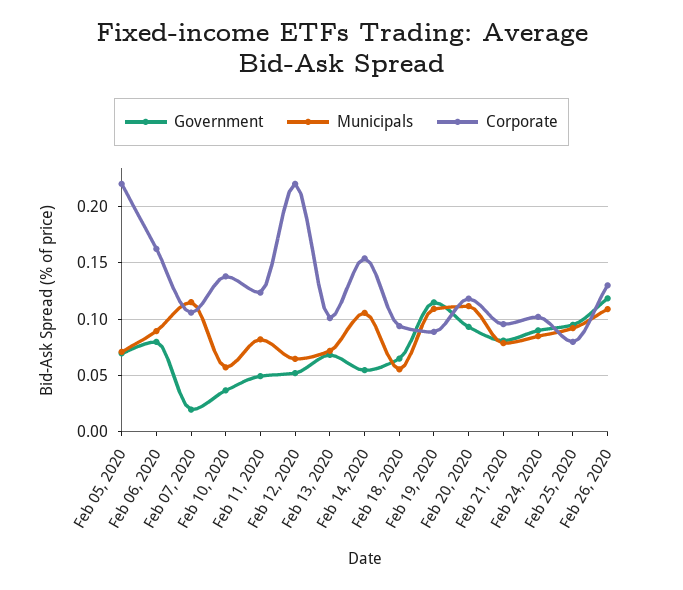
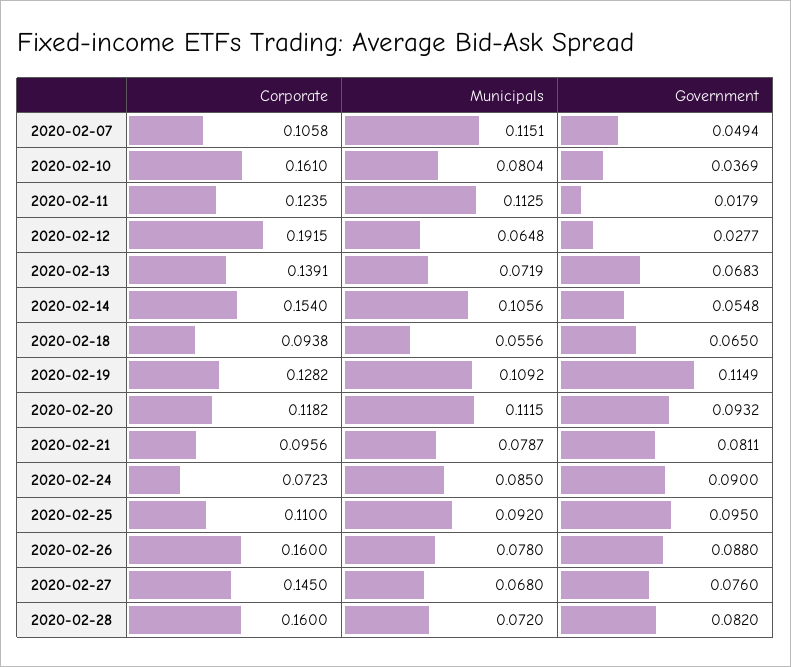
Government, Feb 05, 2020: 0.07 -> none
Municipals, Feb 05, 2020: 0.07 -> none
Corporate, Feb 05, 2020: 0.22 -> none
Government, Feb 06, 2020: 0.08 -> none
Municipals, Feb 06, 2020: 0.09 -> none
Corporate, Feb 06, 2020: 0.16 -> none
Government, Feb 07, 2020: 0.02 -> 0.0494
Municipals, Feb 10, 2020: 0.06 -> 0.0804
Corporate, Feb 10, 2020: 0.14 -> 0.161
Government, Feb 11, 2020: 0.05 -> 0.0179
Municipals, Feb 11, 2020: 0.08 -> 0.1125
Government, Feb 12, 2020: 0.05 -> 0.0277
Corporate, Feb 12, 2020: 0.22 -> 0.1915
Corporate, Feb 13, 2020: 0.1 -> 0.1391
Corporate, Feb 19, 2020: 0.09 -> 0.1282
Corporate, Feb 24, 2020: 0.1 -> 0.0723
Corporate, Feb 25, 2020: 0.08 -> 0.11
Government, Feb 26, 2020: 0.12 -> 0.088
Municipals, Feb 26, 2020: 0.11 -> 0.078
Corporate, Feb 26, 2020: 0.13 -> 0.16
Corporate, 2020-02-27: none -> 0.145
Municipals, 2020-02-27: none -> 0.068
Government, 2020-02-27: none -> 0.076
Corporate, 2020-02-28: none -> 0.16
Municipals, 2020-02-28: none -> 0.072
Government, 2020-02-28: none -> 0.082

